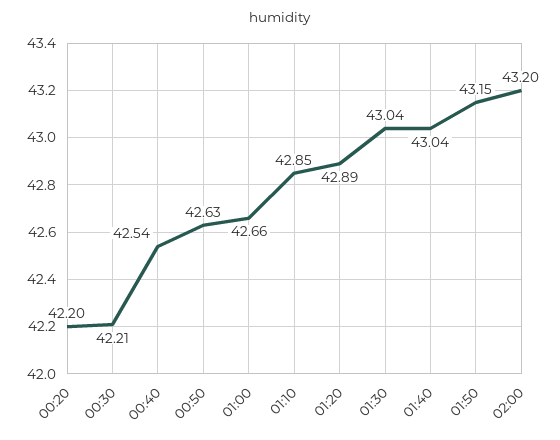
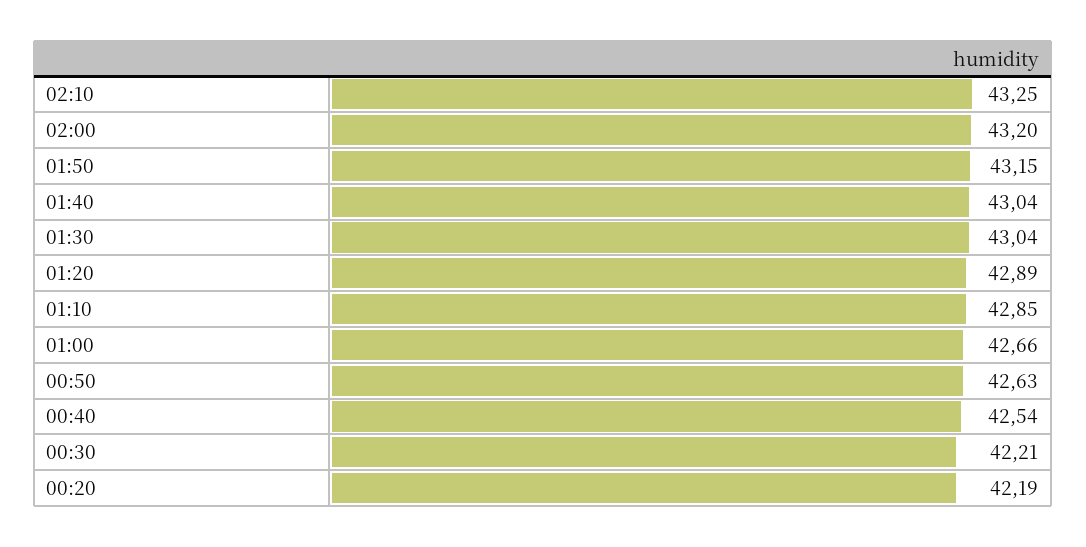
00:20: 42.2 -> 42.19
02:10: none -> 43.25

